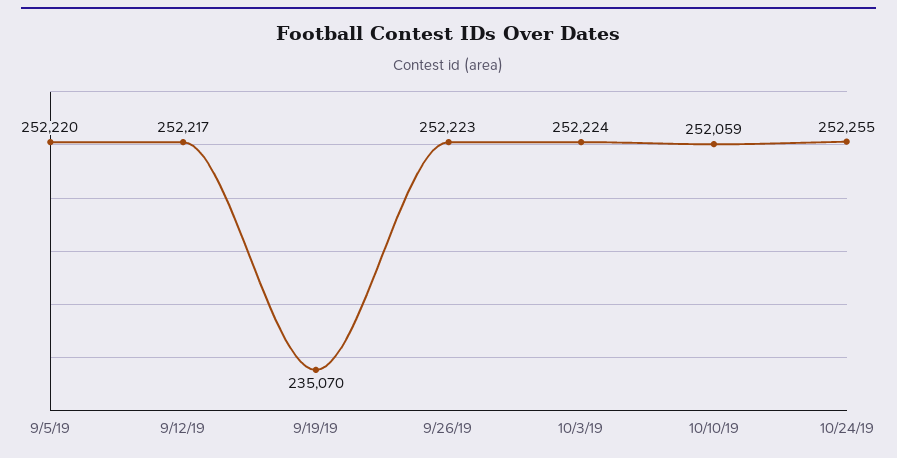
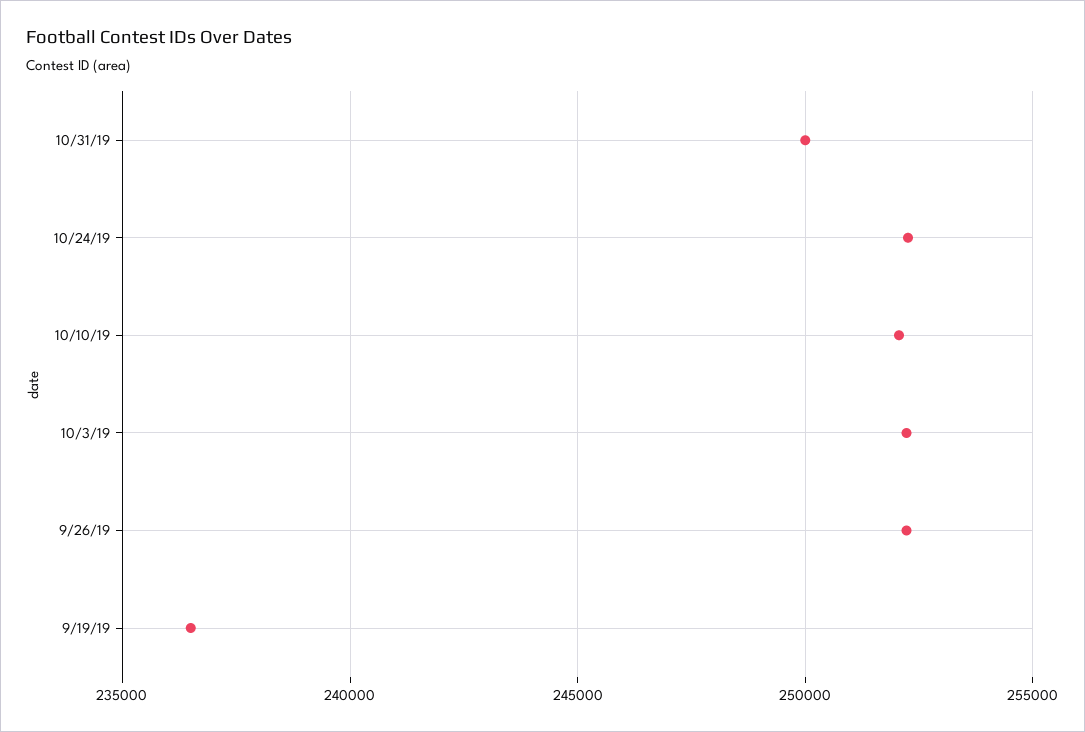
9/5/19: 252220 -> none
9/12/19: 252217 -> none
9/19/19: 235070 -> 236500
10/31/19: none -> 250000

